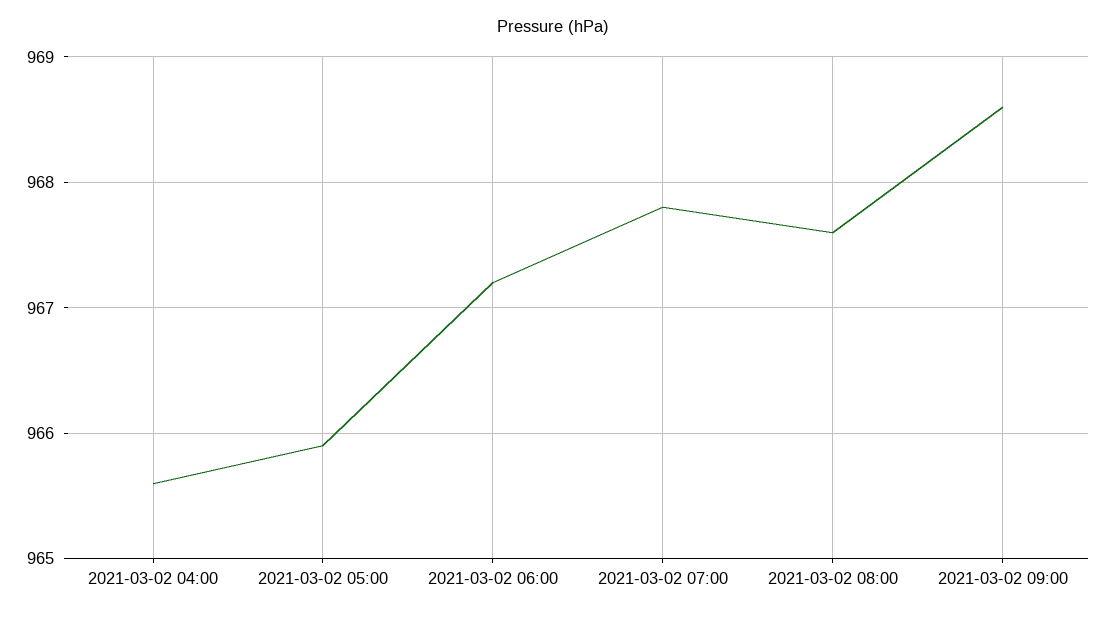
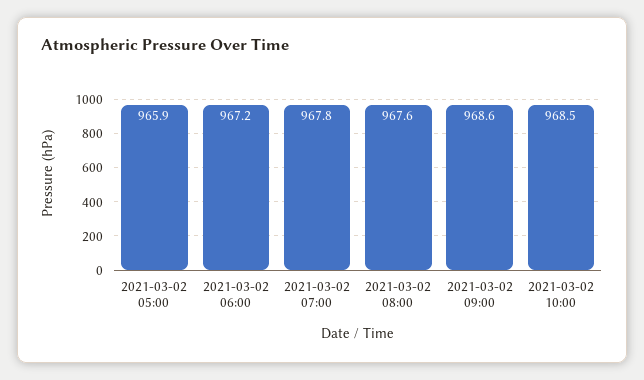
2021-03-02 04:00: 965.6 -> none
2021-03-02 10:00: none -> 968.5

